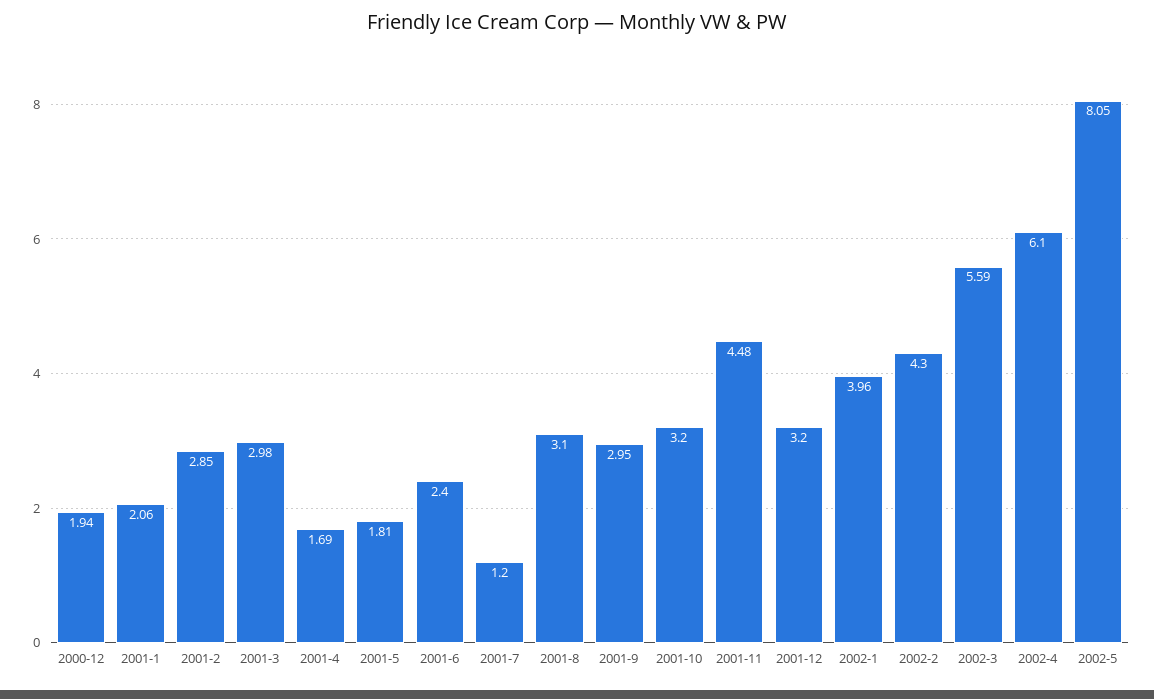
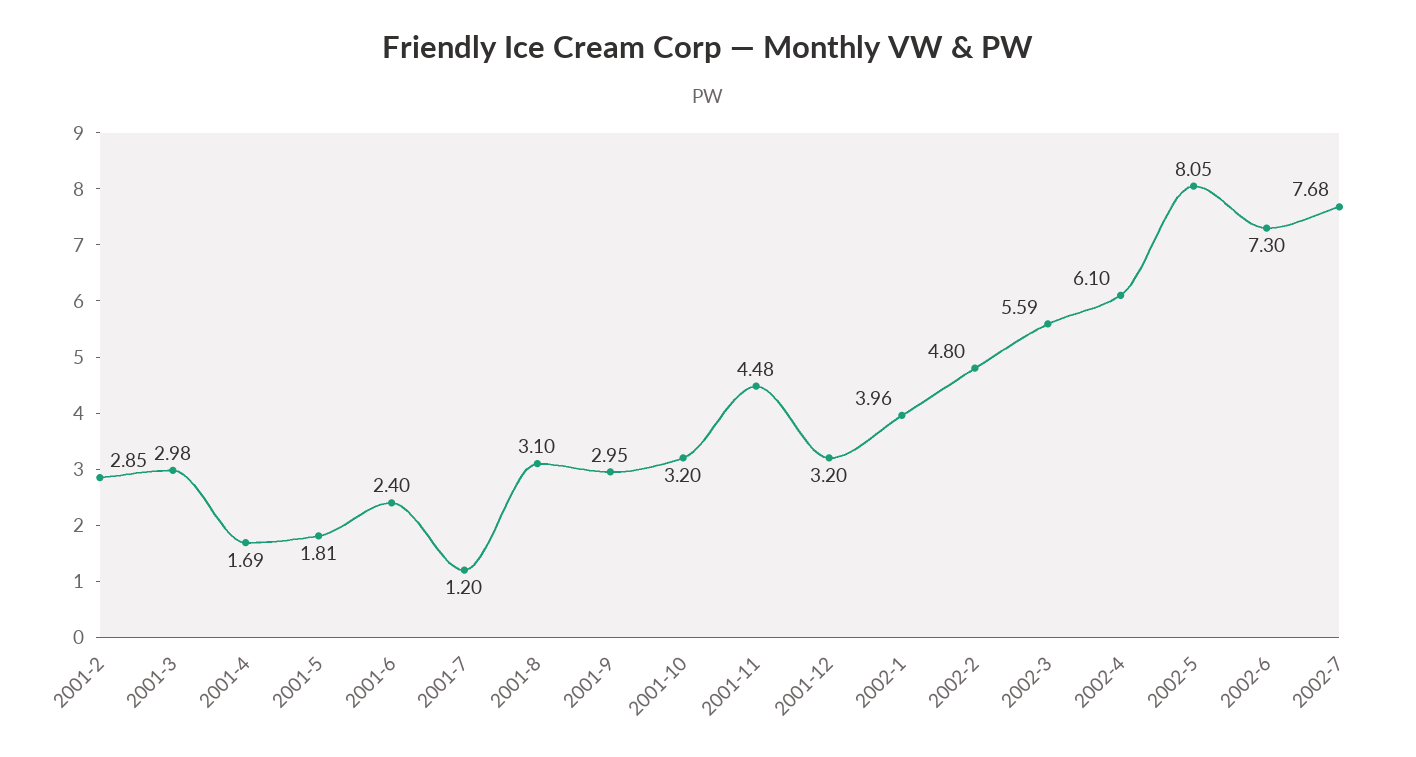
2000-12: 1.94 -> none
2001-1: 2.06 -> none
2002-2: 4.3 -> 4.8
2002-6: none -> 7.3
2002-7: none -> 7.68

